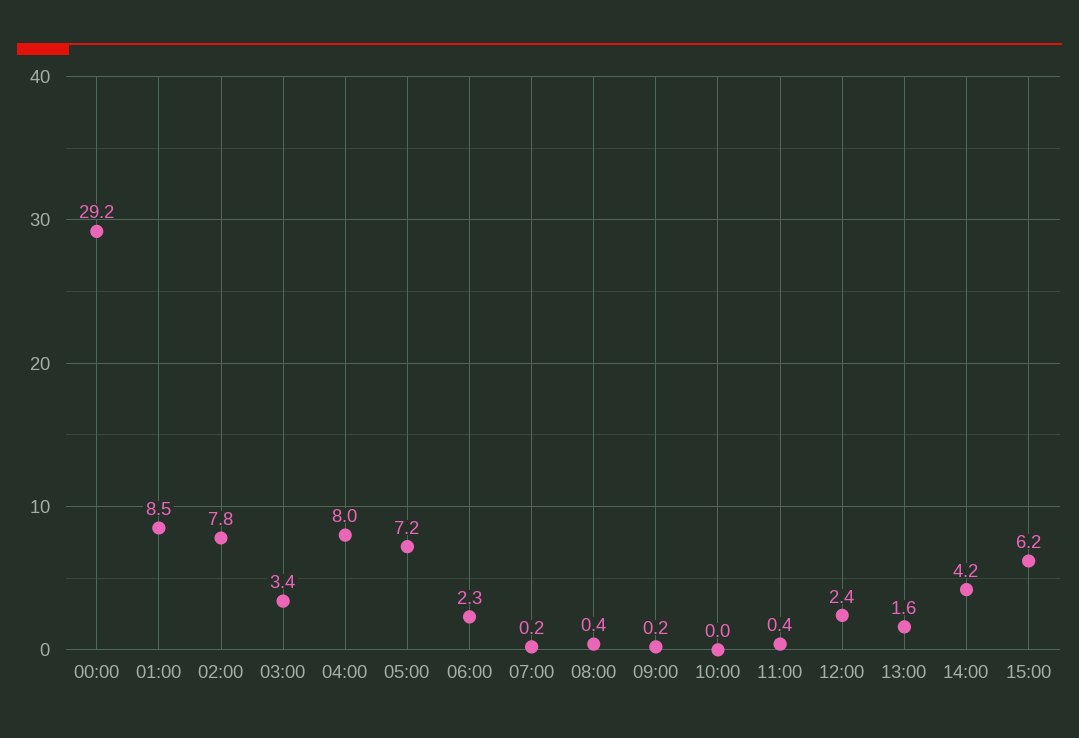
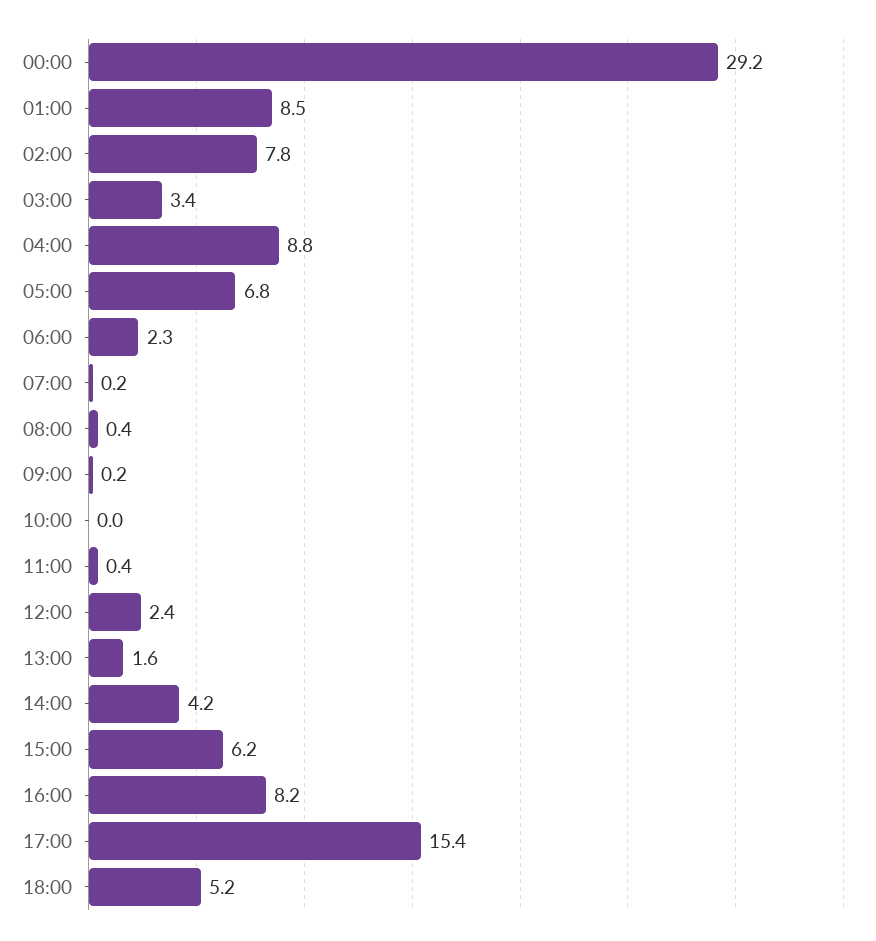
04:00: 8 -> 8.8
05:00: 7.2 -> 6.8
16:00: none -> 8.2
17:00: none -> 15.4
18:00: none -> 5.2

